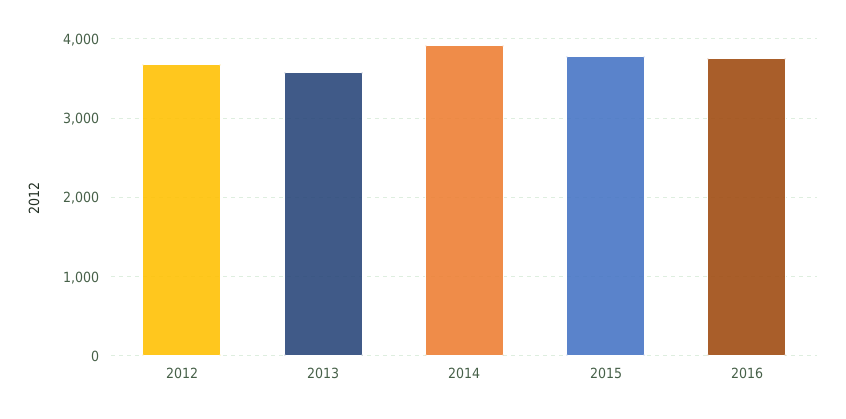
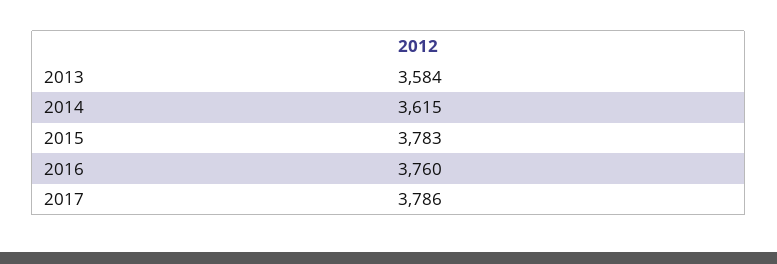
2012: 3700 -> none
2014: 3900 -> 3615
2017: none -> 3786

